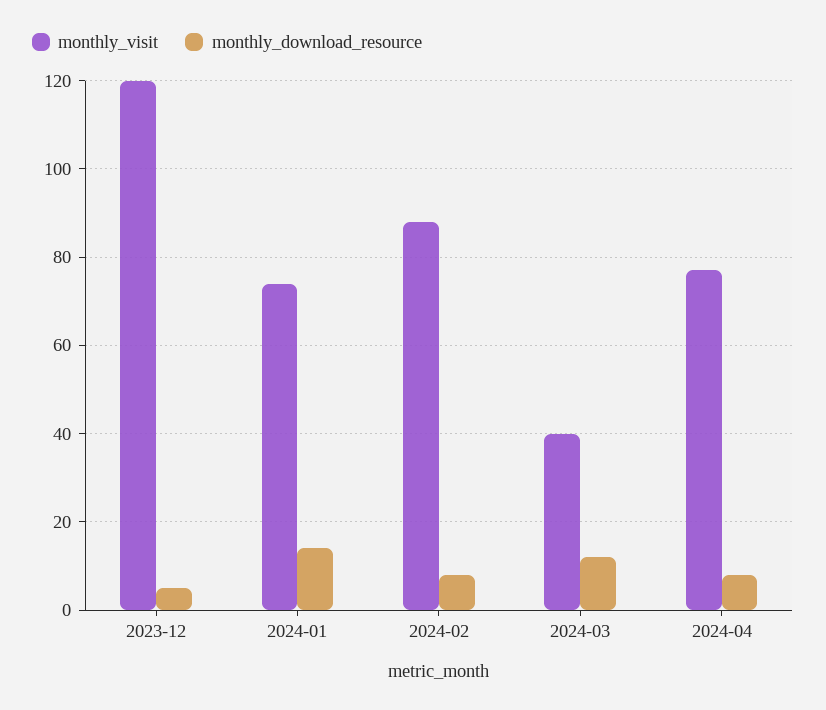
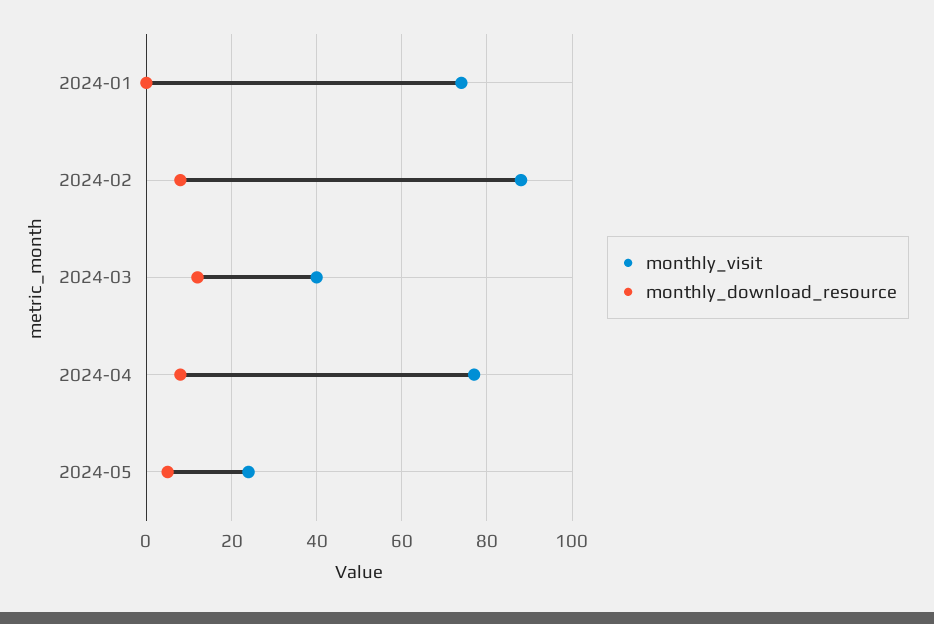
monthly_visit, 2023-12: 120 -> none
monthly_download_resource, 2023-12: 5 -> none
monthly_download_resource, 2024-01: 15 -> 0
monthly_visit, 2024-05: none -> 25
monthly_download_resource, 2024-05: none -> 5

